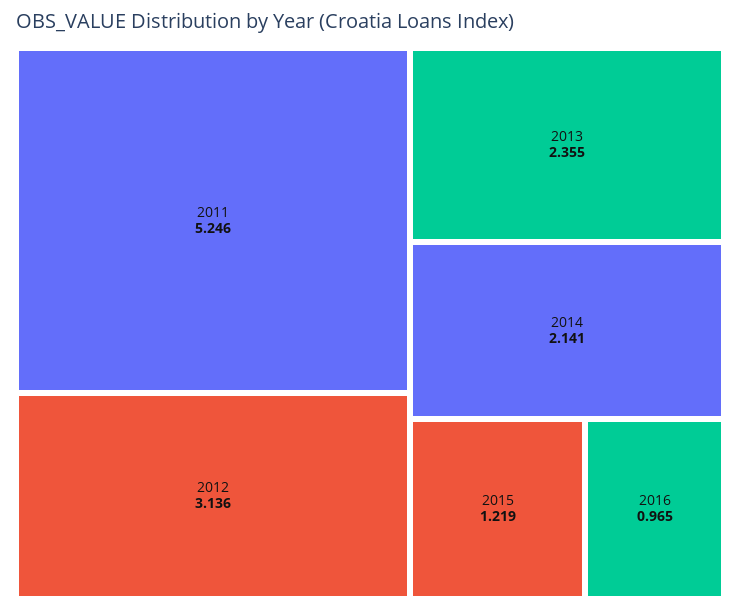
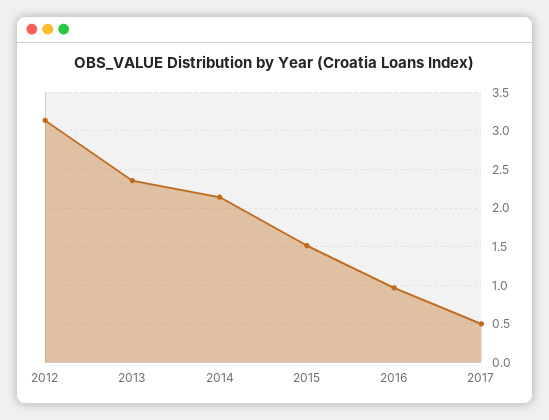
2011: 5.246 -> none
2015: 1.219 -> 1.5
2017: none -> 0.5

